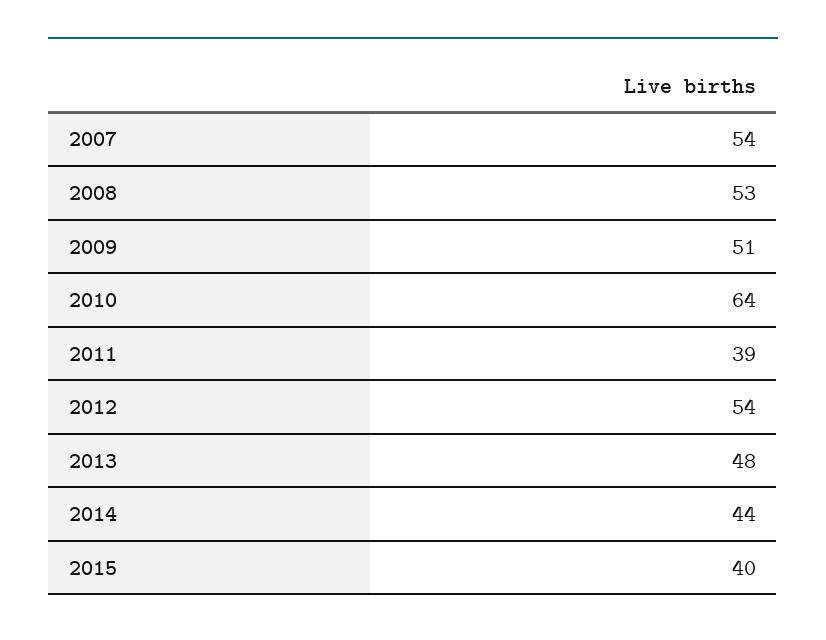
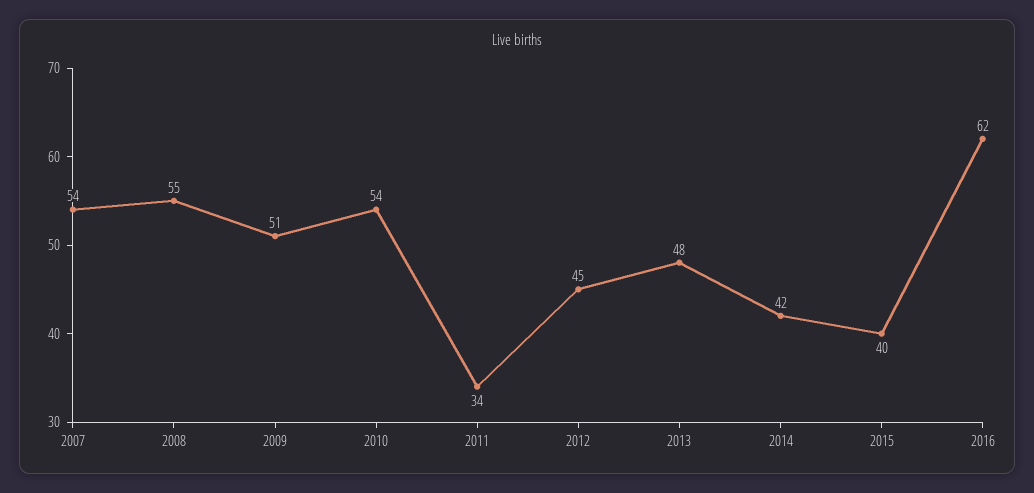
2008: 53 -> 55
2010: 64 -> 54
2011: 39 -> 34
2012: 54 -> 45
2014: 44 -> 42
2016: none -> 62

